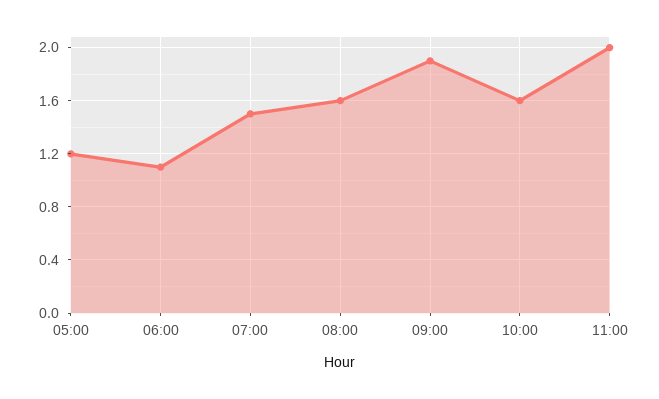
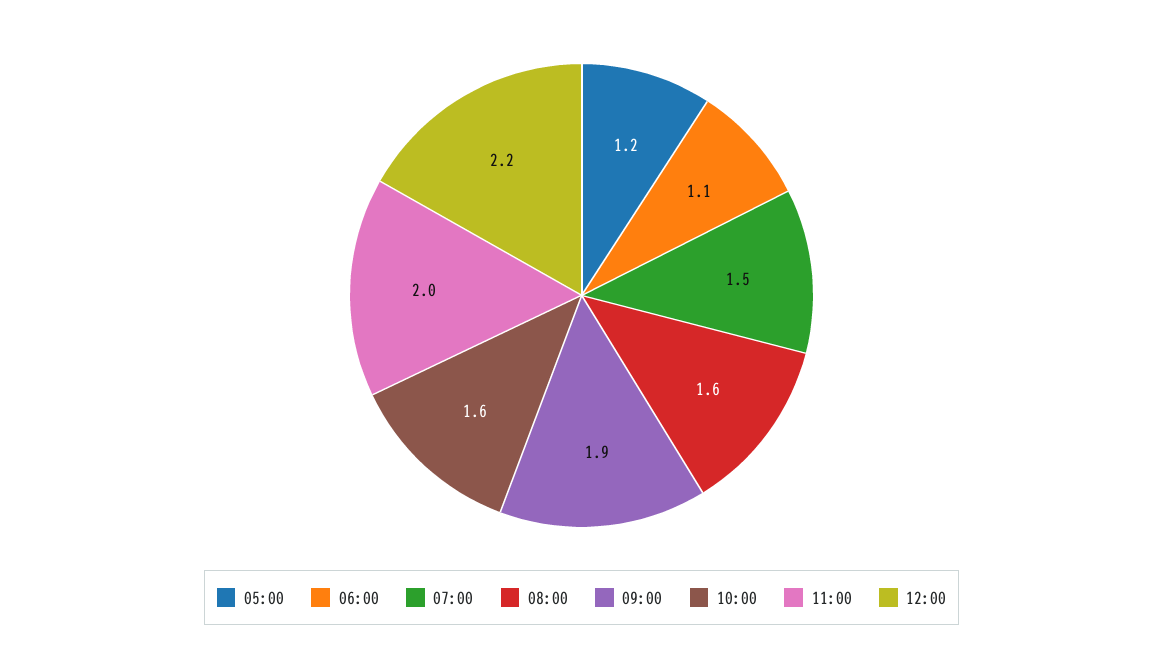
12:00: none -> 2.2

